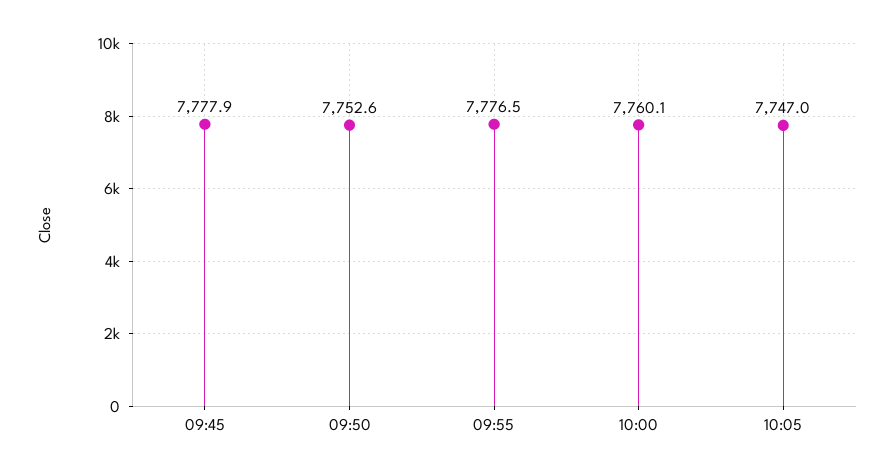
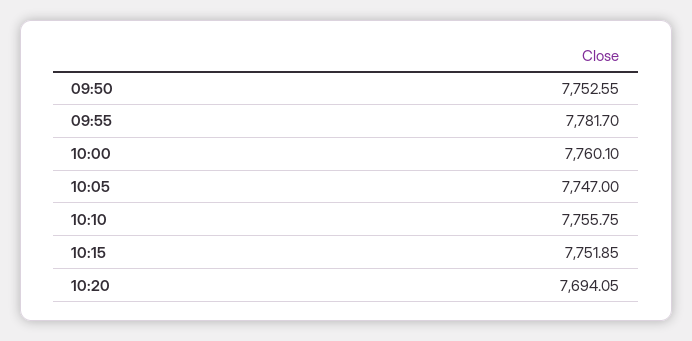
09:45: 7777.9 -> none
09:55: 7776.5 -> 7781.7
10:10: none -> 7755.75
10:15: none -> 7751.85
10:20: none -> 7694.05

